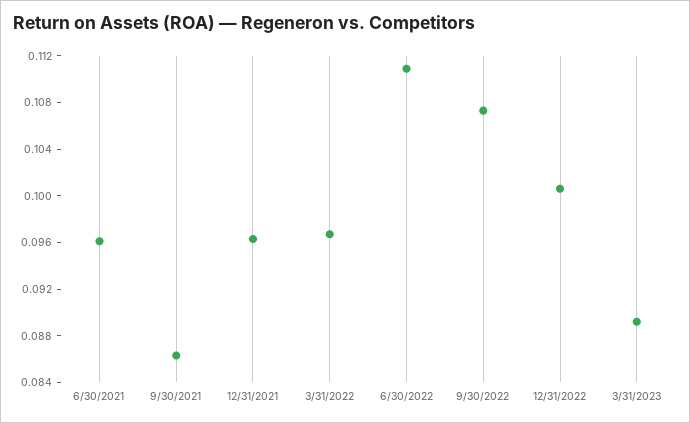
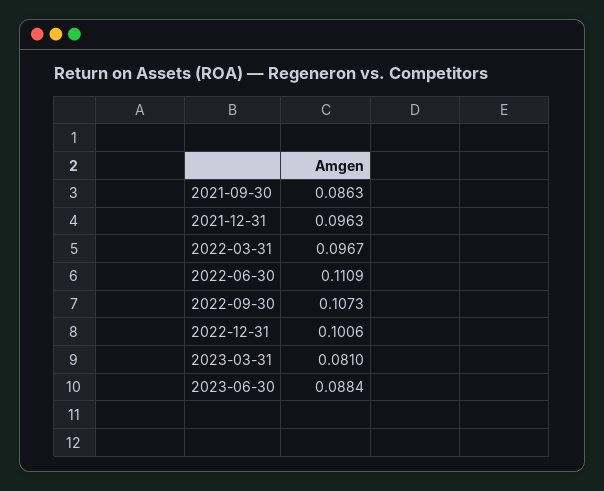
6/30/2021: 0.096 -> none
3/31/2023: 0.089 -> 0.081
2023-06-30: none -> 0.0884

